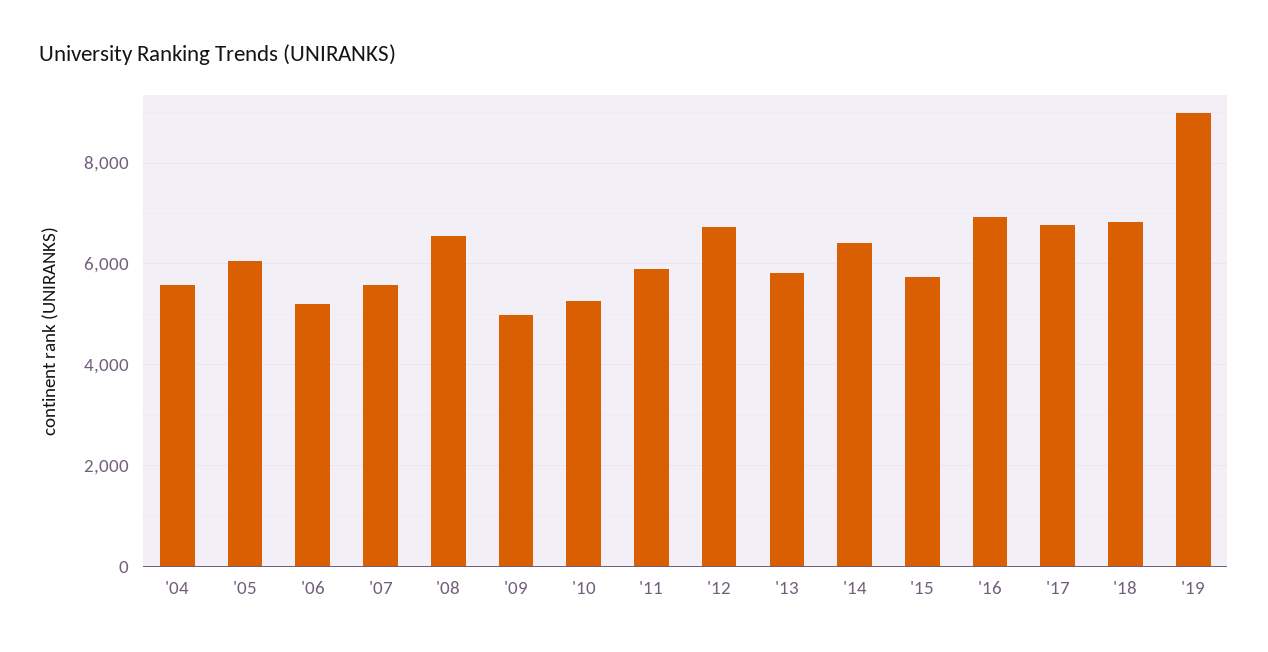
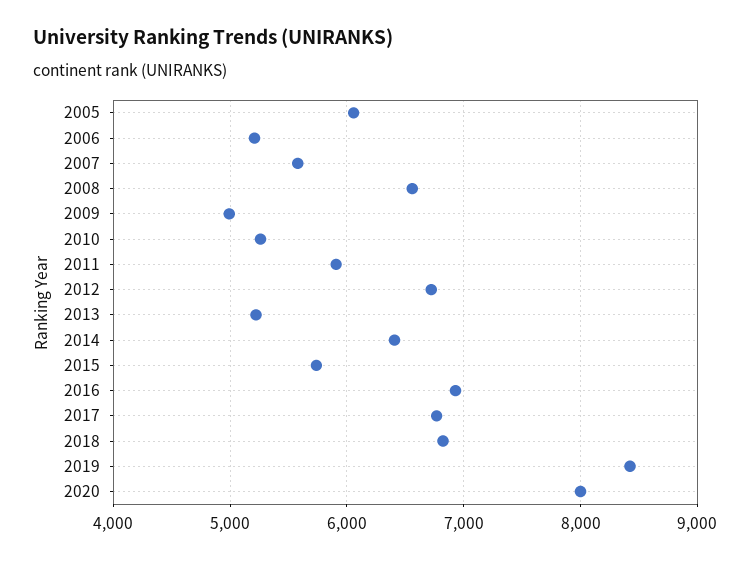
'04: 5600 -> none
'13: 5800 -> 5200
'19: 9000 -> 8400
2020: none -> 8000

